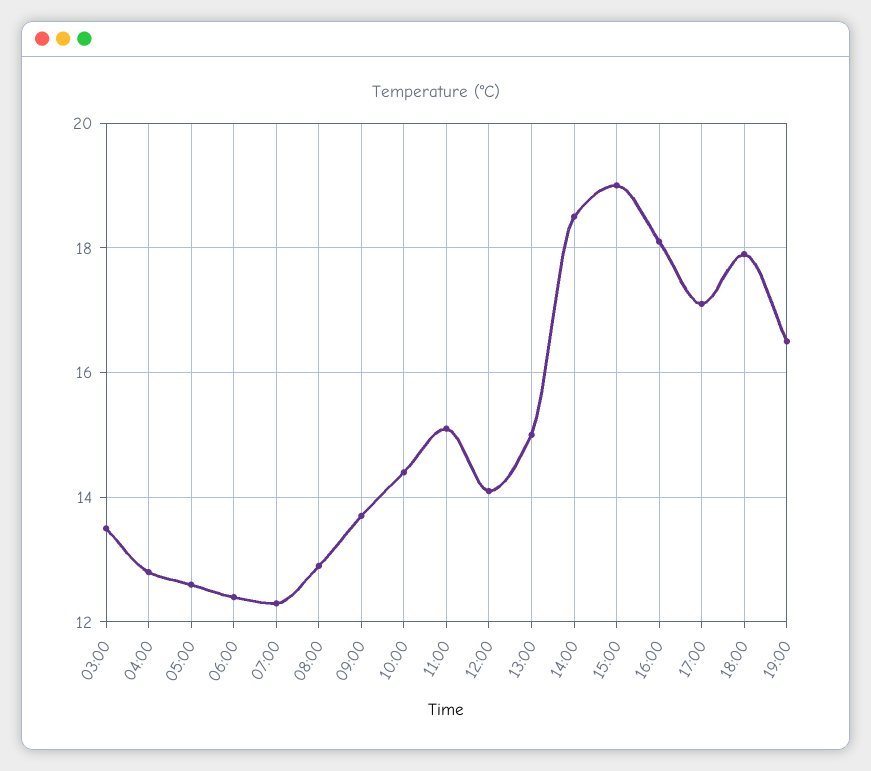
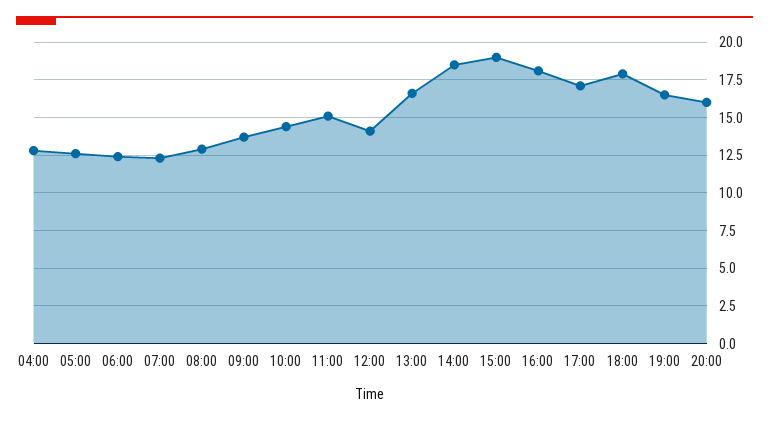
03:00: 13.5 -> none
13:00: 15 -> 16.5
20:00: none -> 16

